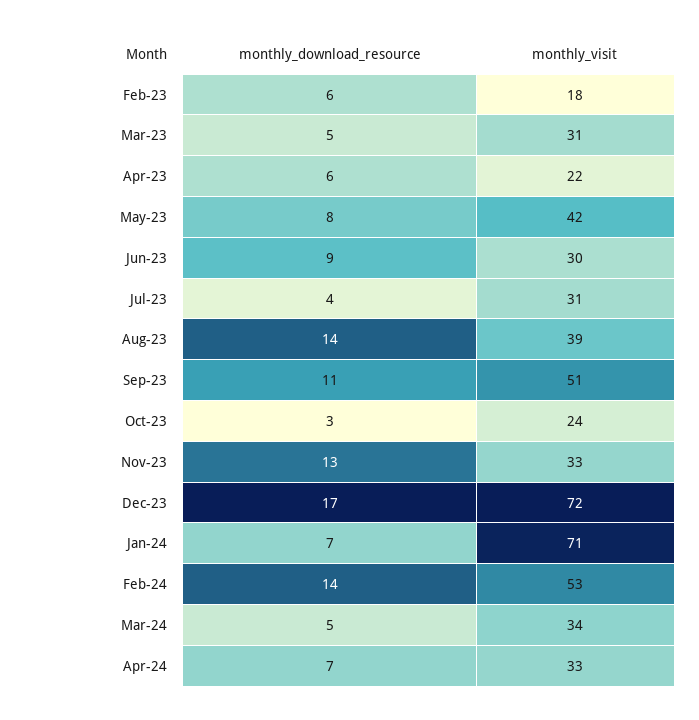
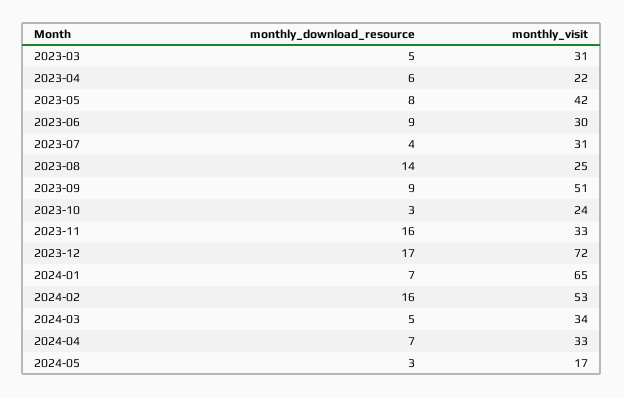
monthly_download_resource, Feb-23: 6 -> none
monthly_visit, Feb-23: 18 -> none
monthly_visit, Aug-23: 39 -> 25
monthly_download_resource, Sep-23: 11 -> 9
monthly_download_resource, Nov-23: 13 -> 16
monthly_visit, Jan-24: 71 -> 65
monthly_download_resource, Feb-24: 14 -> 16
monthly_download_resource, 2024-05: none -> 3
monthly_visit, 2024-05: none -> 17

